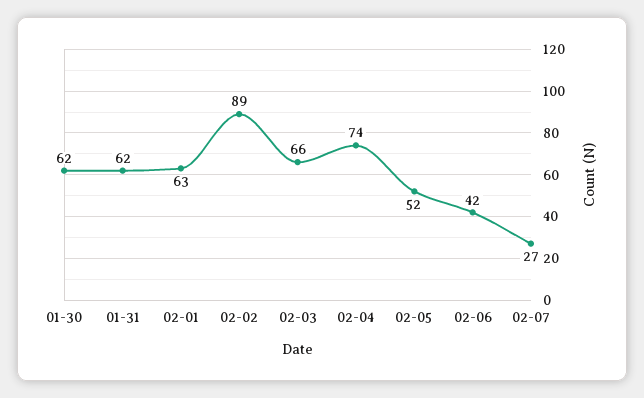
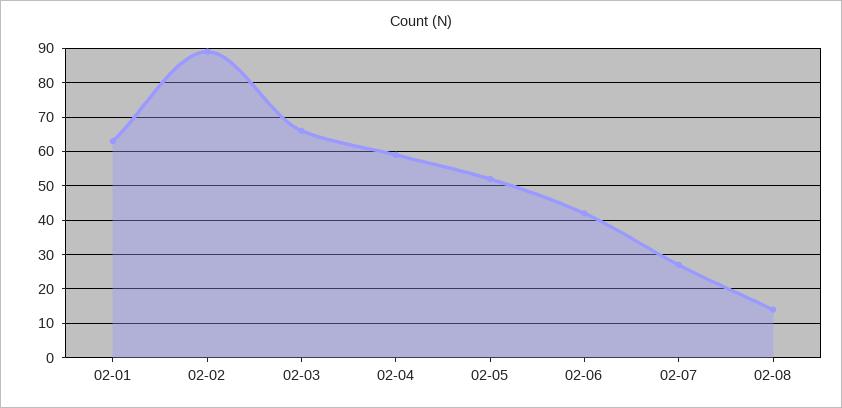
01-30: 62 -> none
01-31: 62 -> none
02-04: 74 -> 60
02-08: none -> 15

